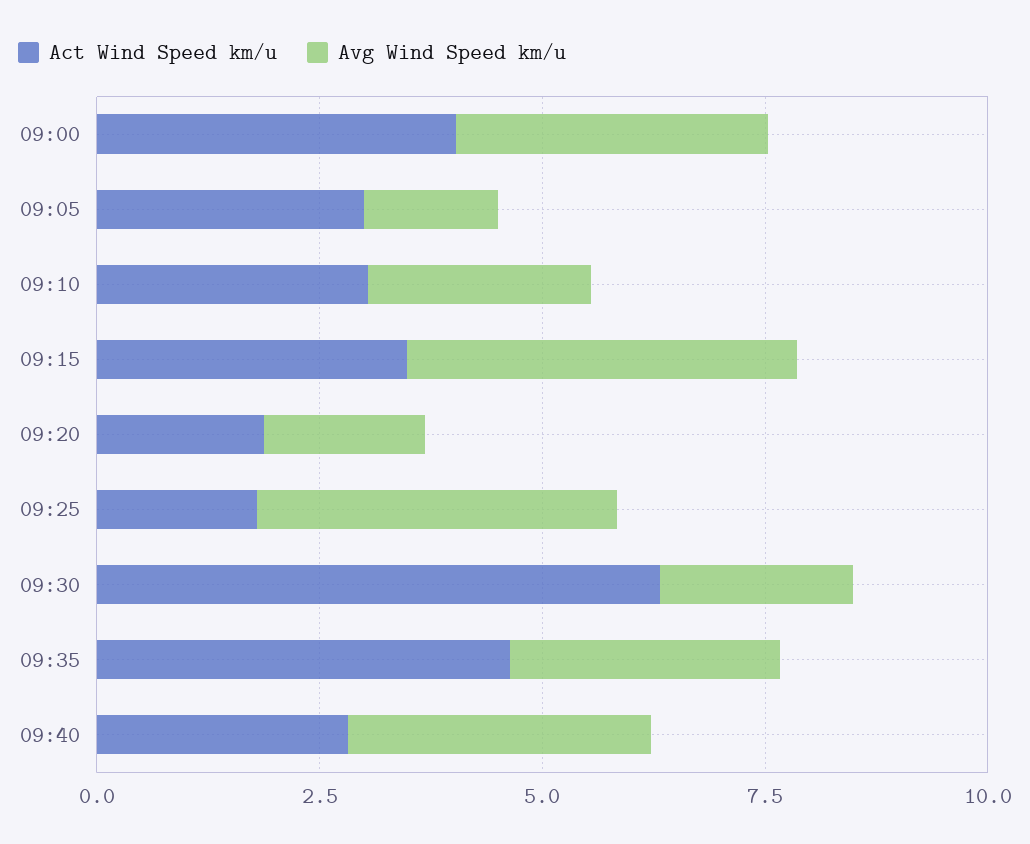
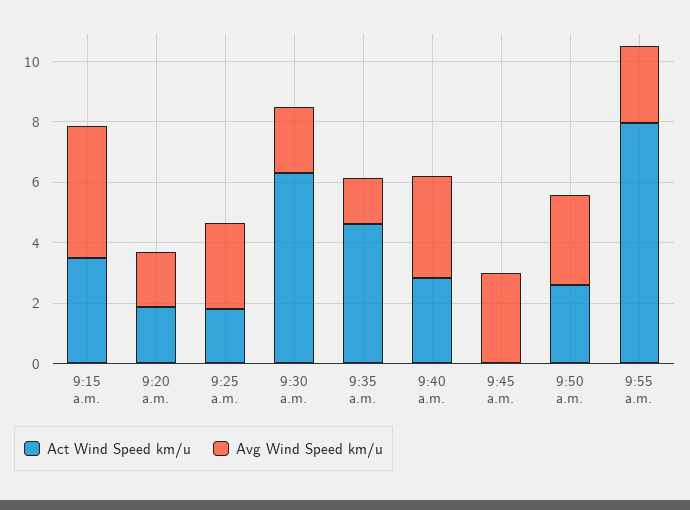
Act Wind Speed km/u, 09:00: 4 -> none
Avg Wind Speed km/u, 09:00: 3.5 -> none
Act Wind Speed km/u, 09:05: 3 -> none
Avg Wind Speed km/u, 09:05: 1.5 -> none
Act Wind Speed km/u, 09:10: 3 -> none
Avg Wind Speed km/u, 09:10: 2.5 -> none
Avg Wind Speed km/u, 09:25: 4 -> 3
Avg Wind Speed km/u, 09:35: 3 -> 1.5
Act Wind Speed km/u, 9:45 a.m.: none -> 0
Avg Wind Speed km/u, 9:45 a.m.: none -> 3
Act Wind Speed km/u, 9:50 a.m.: none -> 2.5
Avg Wind Speed km/u, 9:50 a.m.: none -> 3
Act Wind Speed km/u, 9:55 a.m.: none -> 8
Avg Wind Speed km/u, 9:55 a.m.: none -> 2.5

